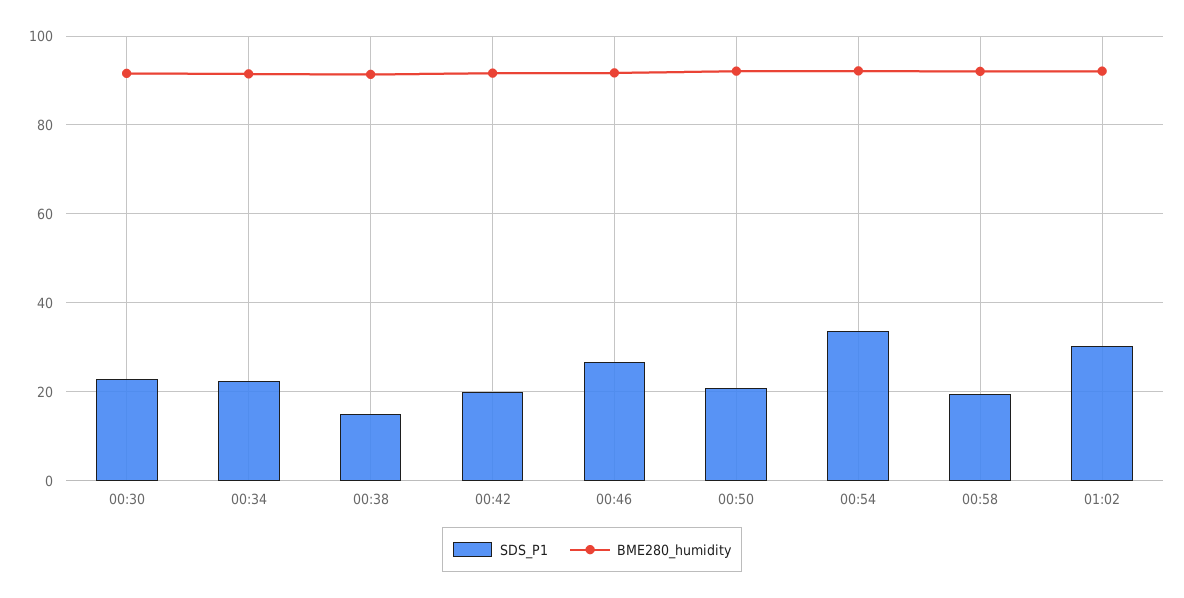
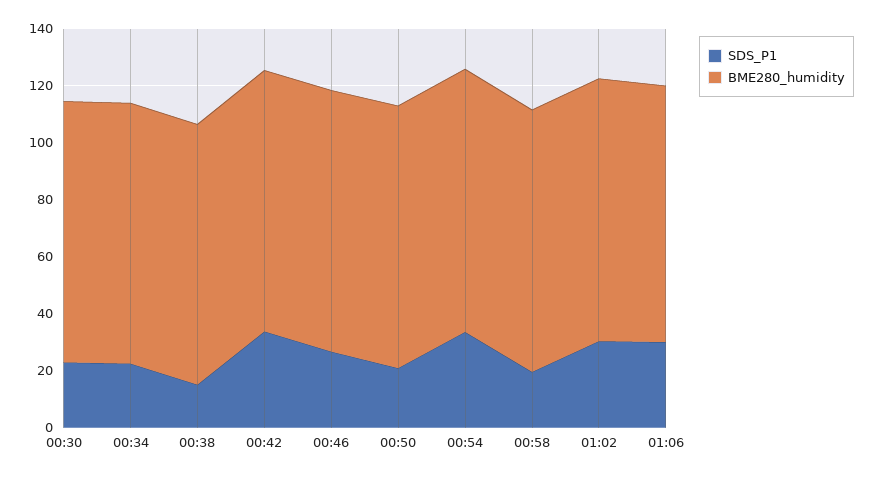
SDS_P1, 00:42: 20 -> 35
SDS_P1, 01:06: none -> 30
BME280_humidity, 01:06: none -> 90

